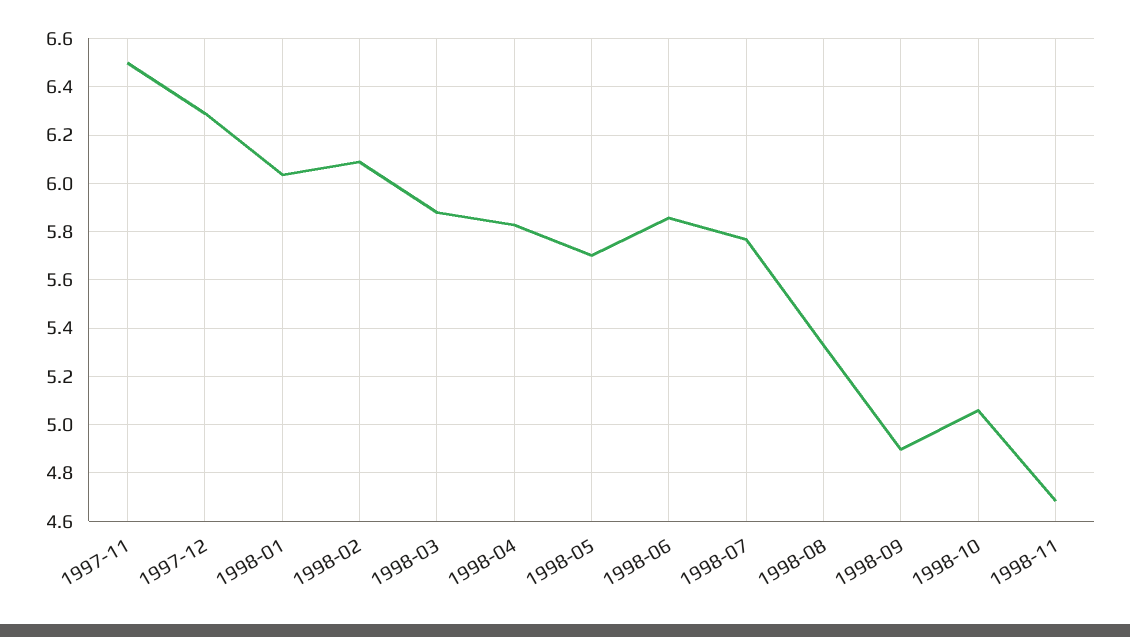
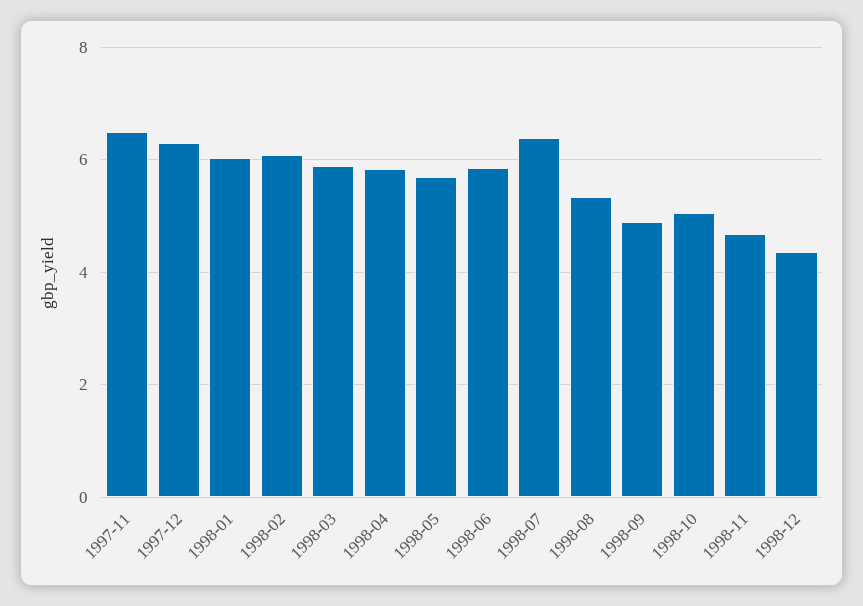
1998-07: 5.775 -> 6.4
1998-12: none -> 4.4

